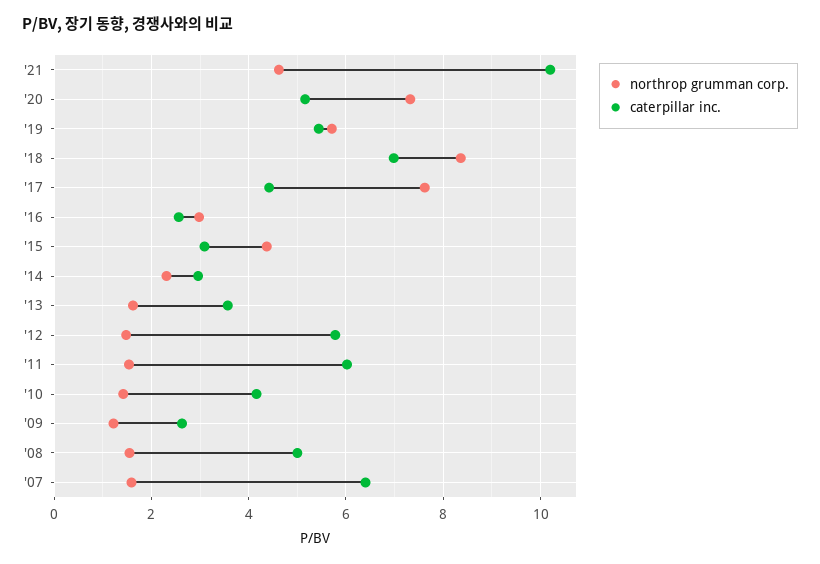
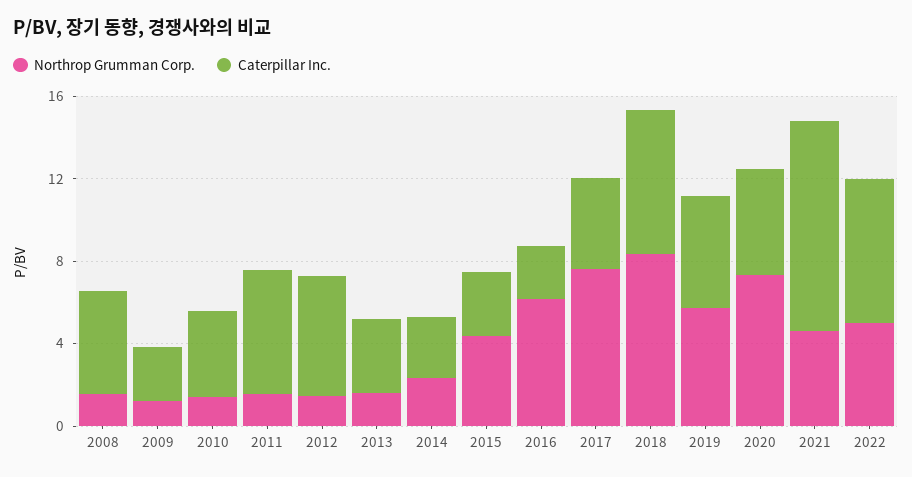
northrop grumman corp., '16: 3 -> 6
northrop grumman corp., '07: 1.6 -> none
caterpillar inc., '07: 6.4 -> none
northrop grumman corp., 2022: none -> 5
caterpillar inc., 2022: none -> 7

